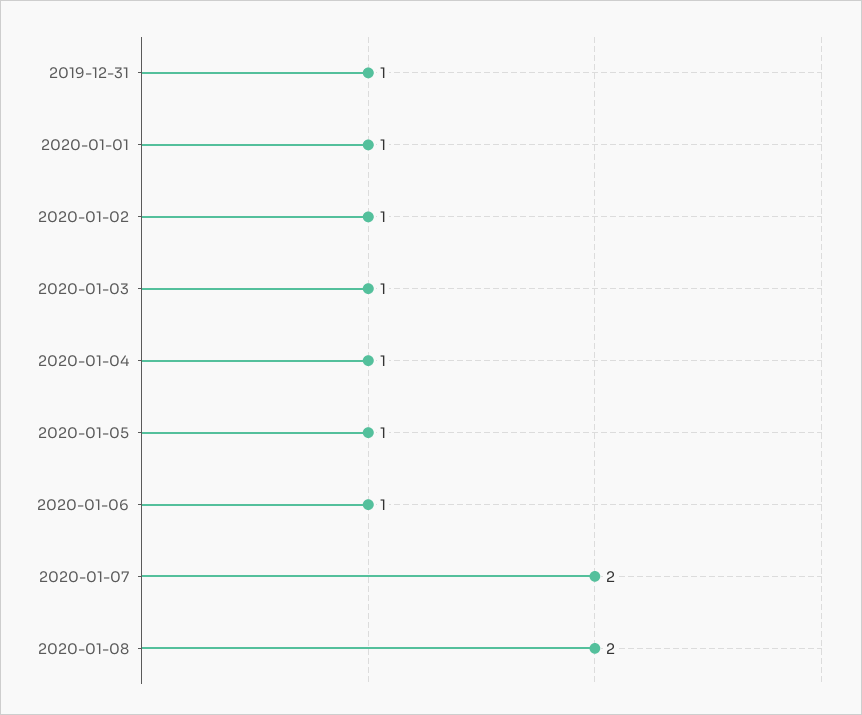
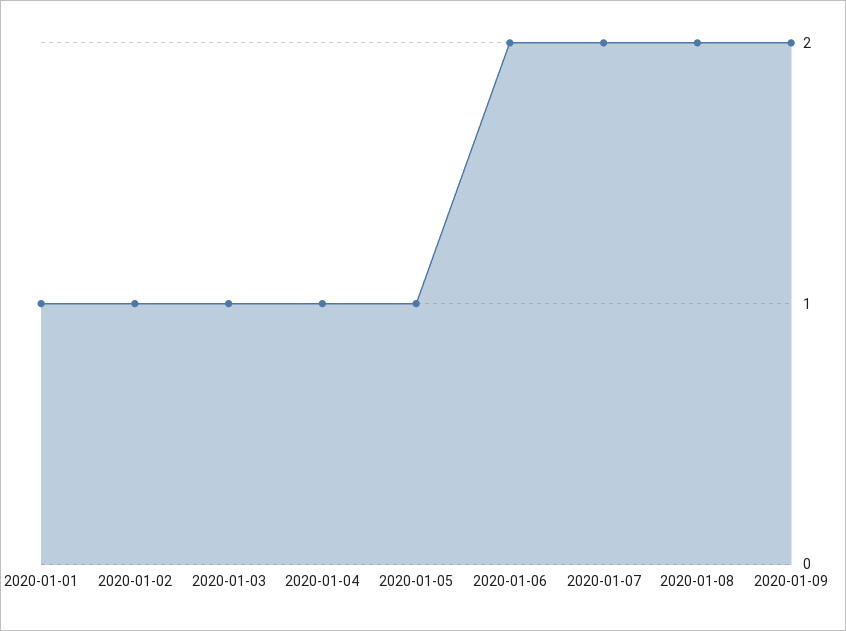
2019-12-31: 1 -> none
2020-01-06: 1 -> 2
2020-01-09: none -> 2

